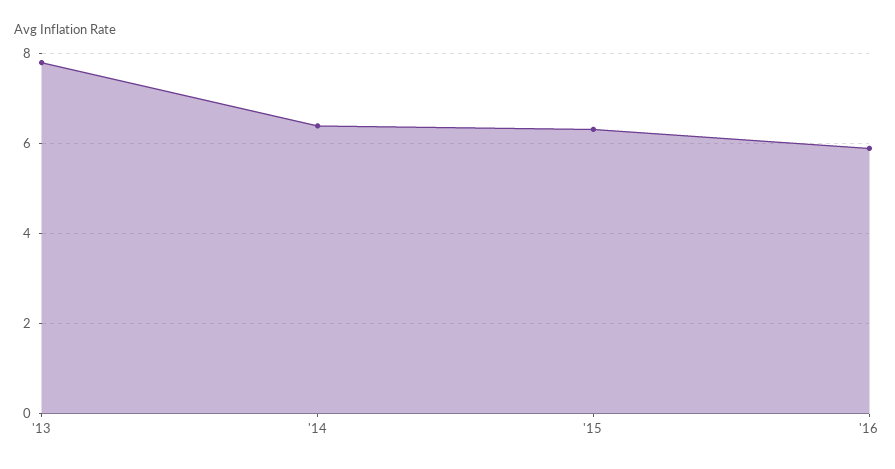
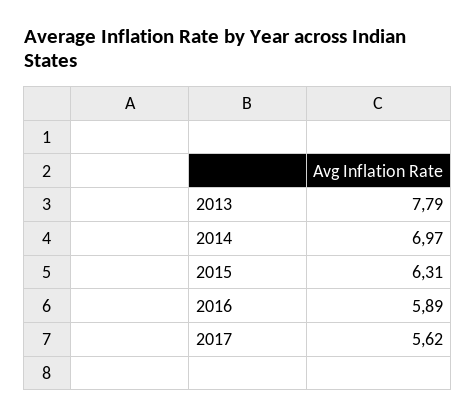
'14: 6.4 -> 6.97
2017: none -> 5.62

